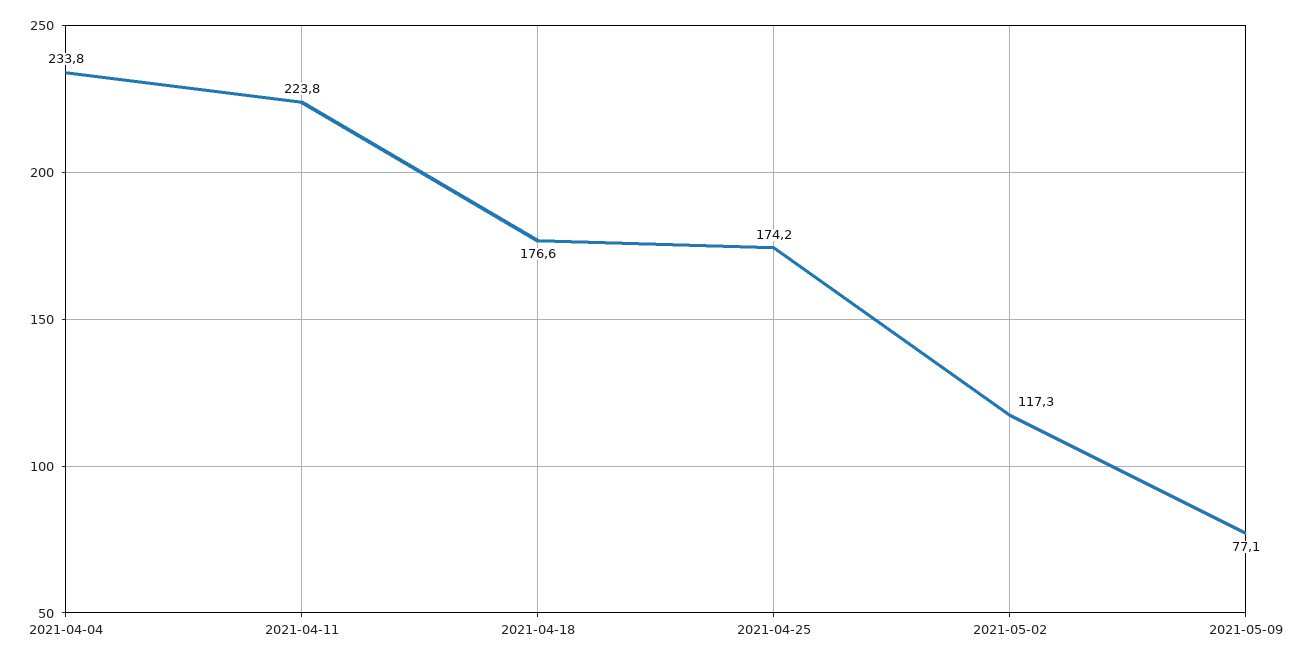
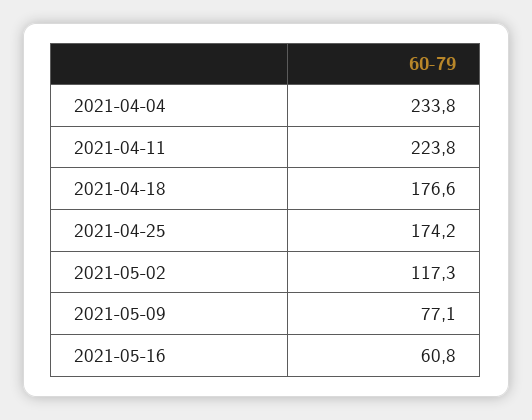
2021-05-16: none -> 60.8

